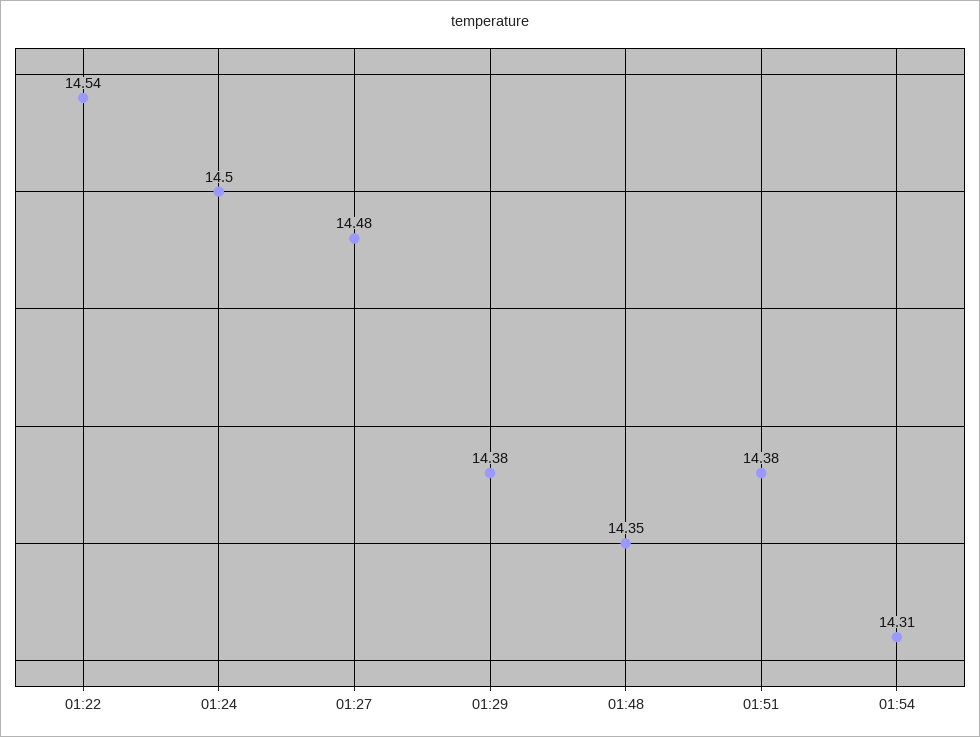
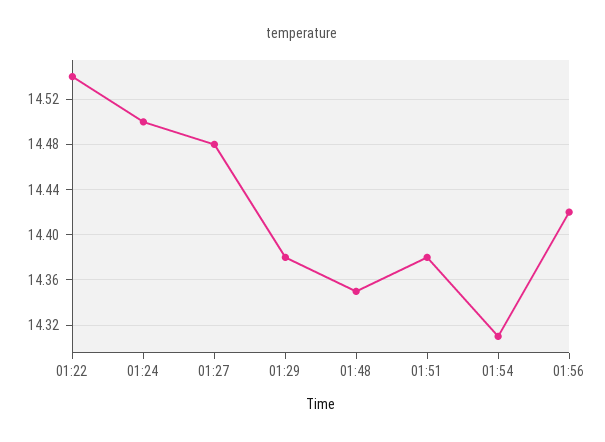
01:56: none -> 14.42

